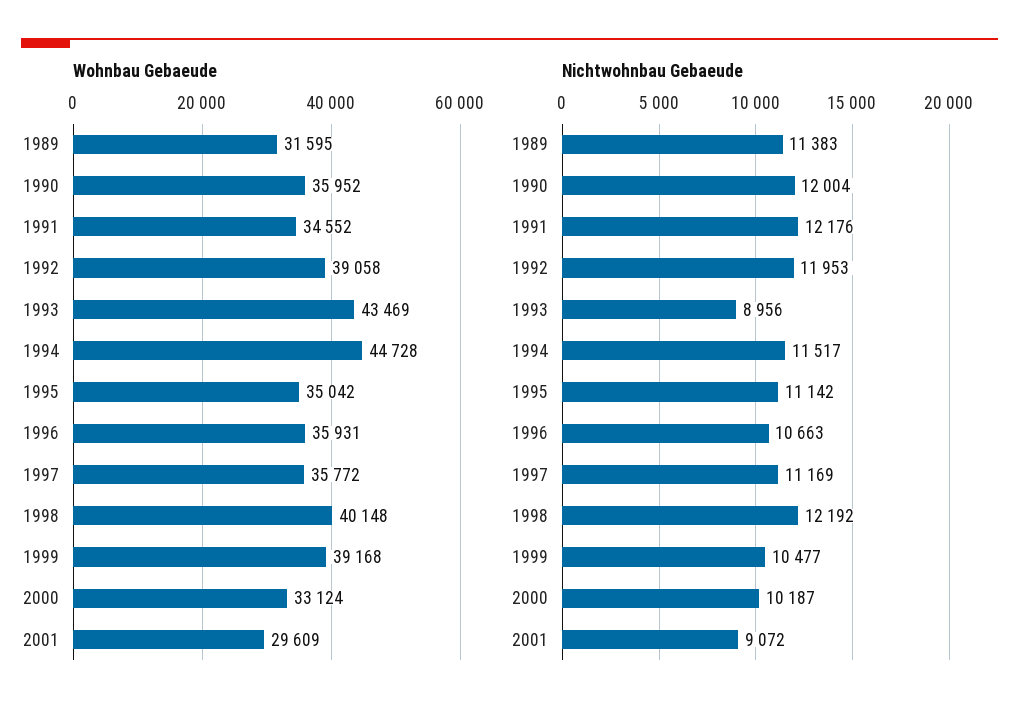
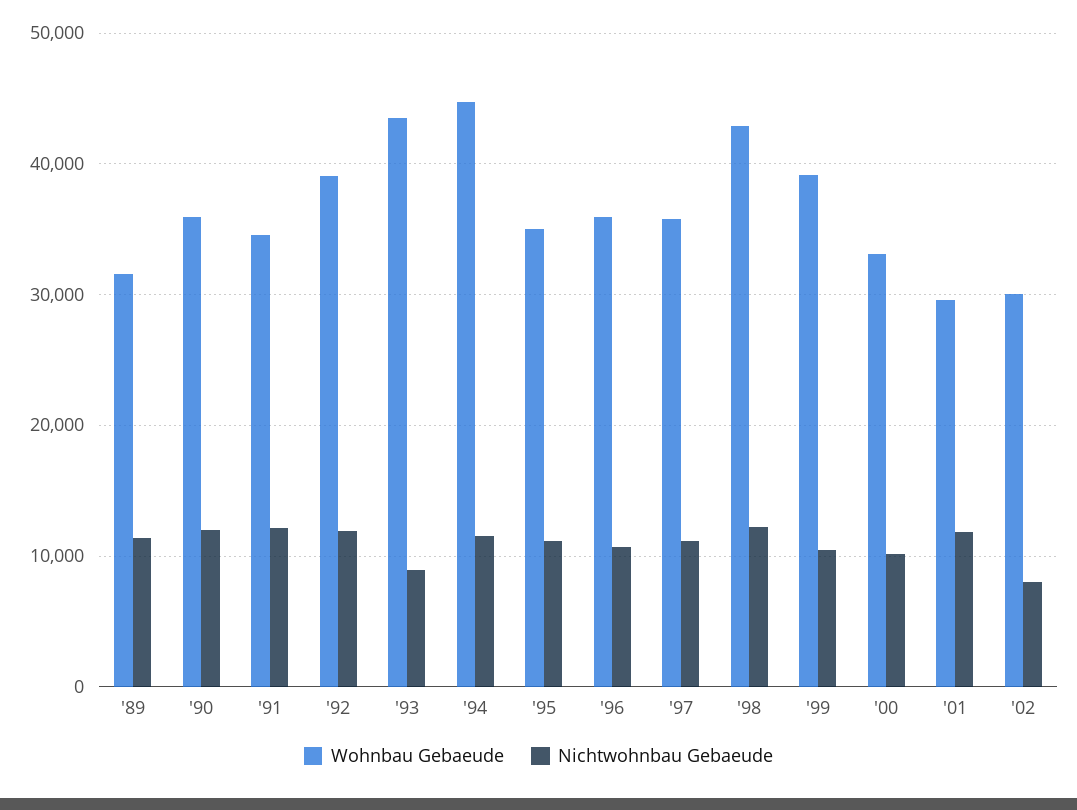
Wohnbau Gebaeude, 1998: 40148 -> 43000
Nichtwohnbau Gebaeude, 2001: 9072 -> 12000
Wohnbau Gebaeude, '02: none -> 30000
Nichtwohnbau Gebaeude, '02: none -> 8000

